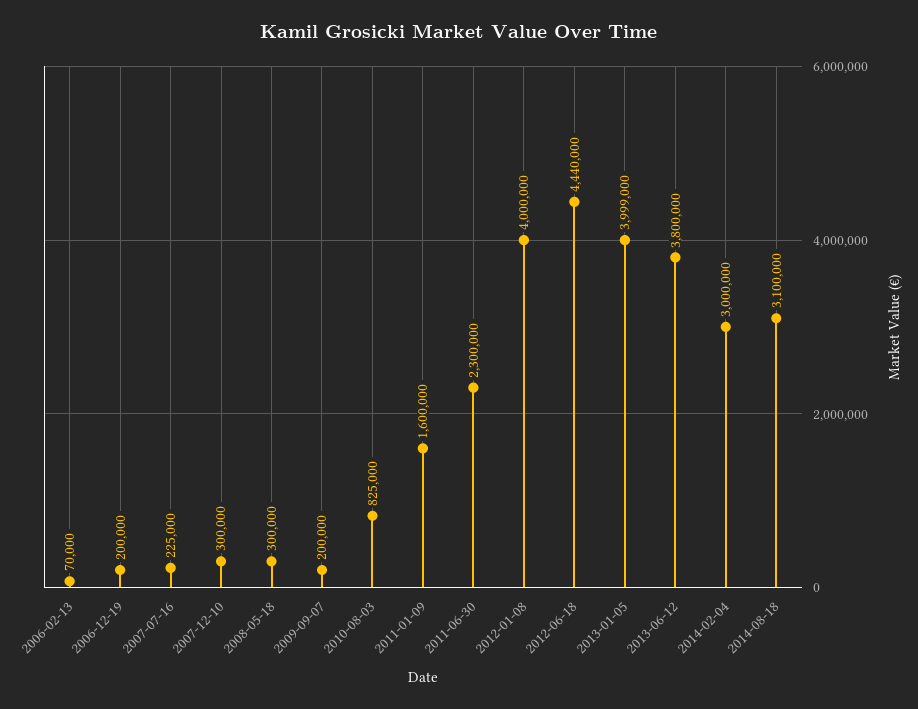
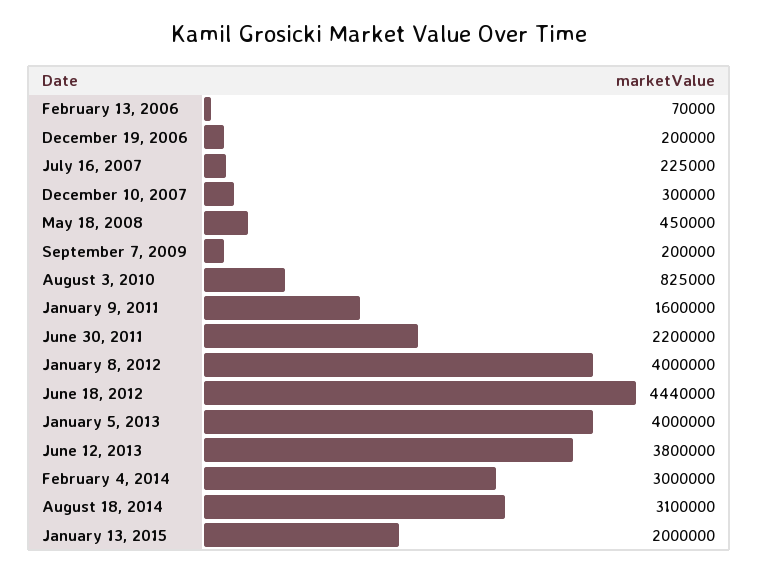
2008-05-18: 300000 -> 450000
2011-06-30: 2300000 -> 2200000
2013-01-05: 3999000 -> 4000000
January 13, 2015: none -> 2000000

